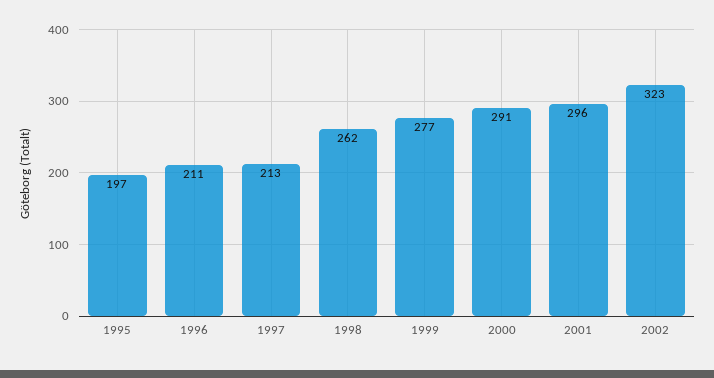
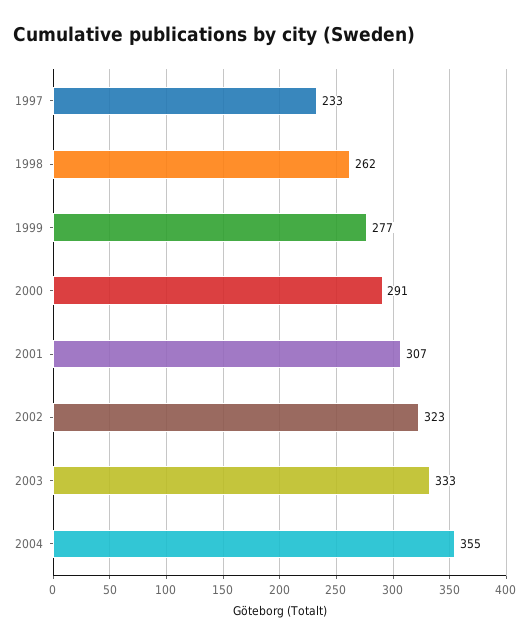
1995: 197 -> none
1996: 211 -> none
1997: 213 -> 233
2001: 296 -> 307
2003: none -> 333
2004: none -> 355

